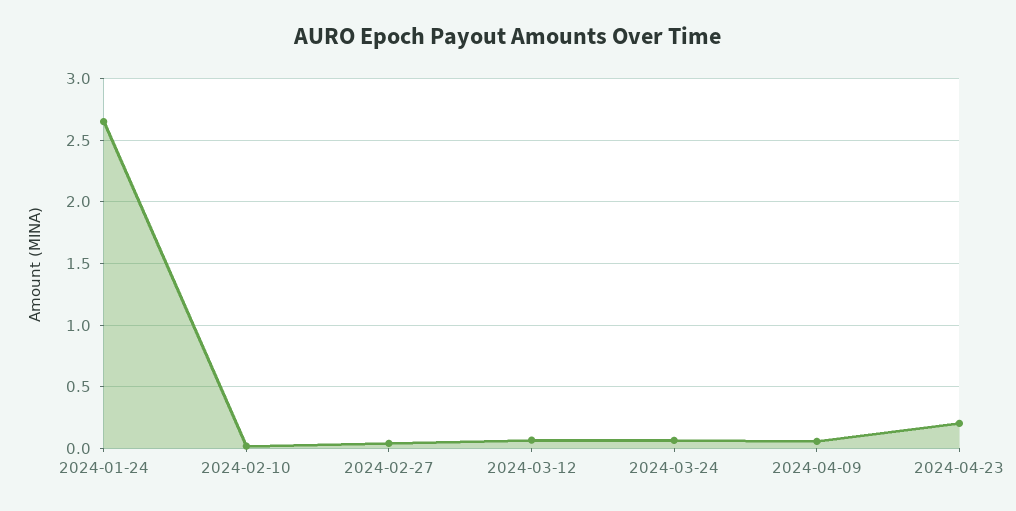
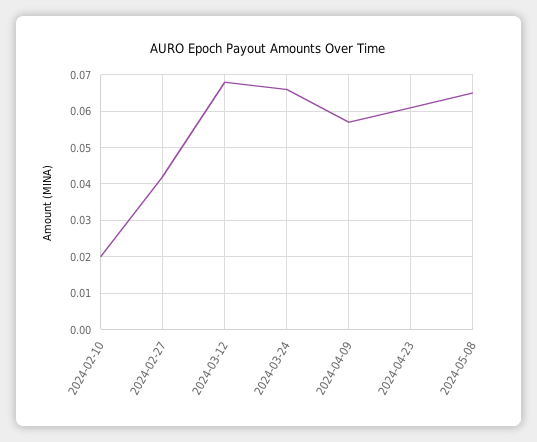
2024-01-24: 2.65 -> none
2024-04-23: 0.2 -> 0.06
2024-05-08: none -> 0.065

